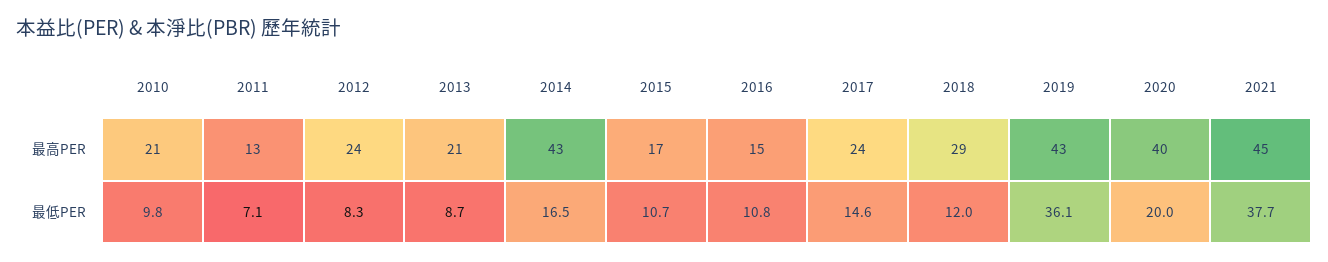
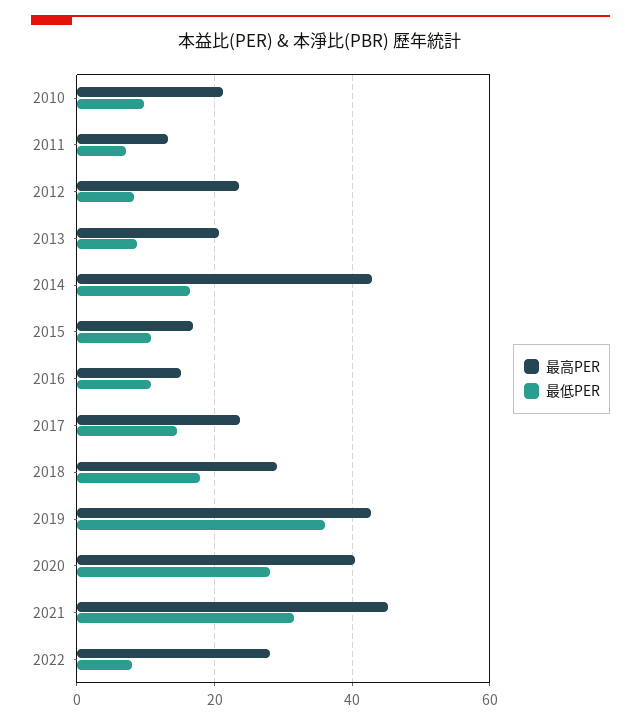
最低PER, 2018: 12 -> 18
最低PER, 2020: 20 -> 28
最低PER, 2021: 37.7 -> 32
最高PER, 2022: none -> 28
最低PER, 2022: none -> 8

